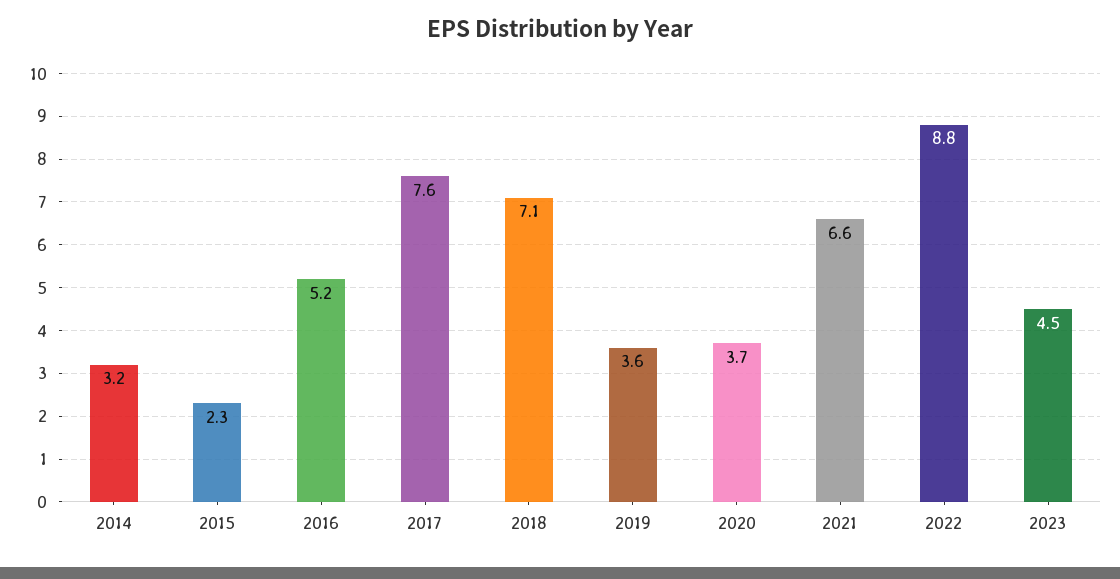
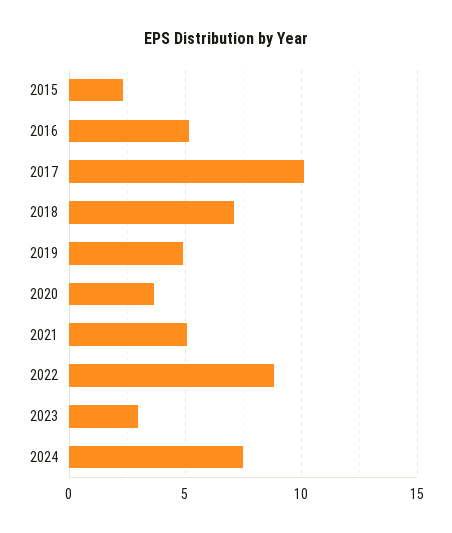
2014: 3.2 -> none
2017: 7.6 -> 10
2019: 3.6 -> 5
2021: 6.6 -> 5
2023: 4.5 -> 3
2024: none -> 7.5

